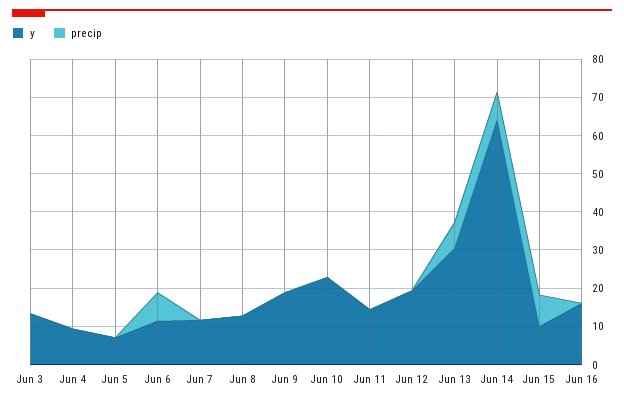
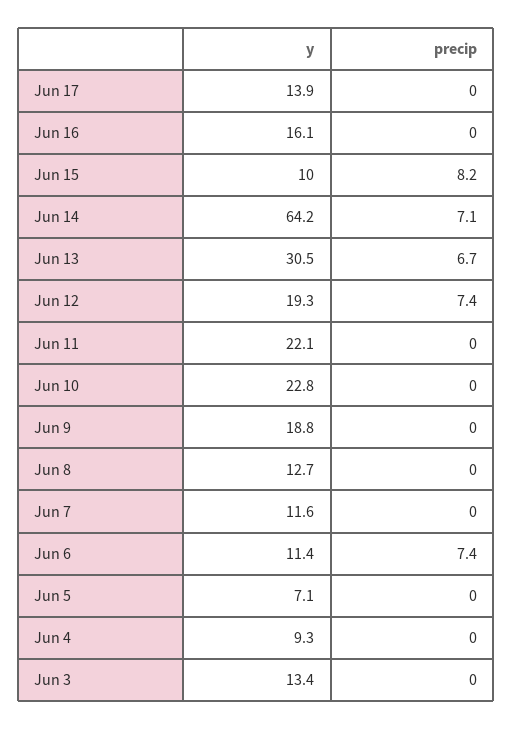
y, Jun 11: 15 -> 22.1
precip, Jun 12: 0 -> 7.4
y, Jun 17: none -> 13.9
precip, Jun 17: none -> 0

